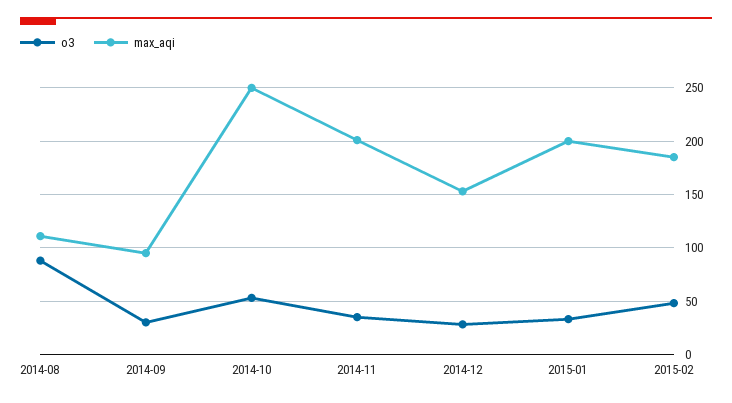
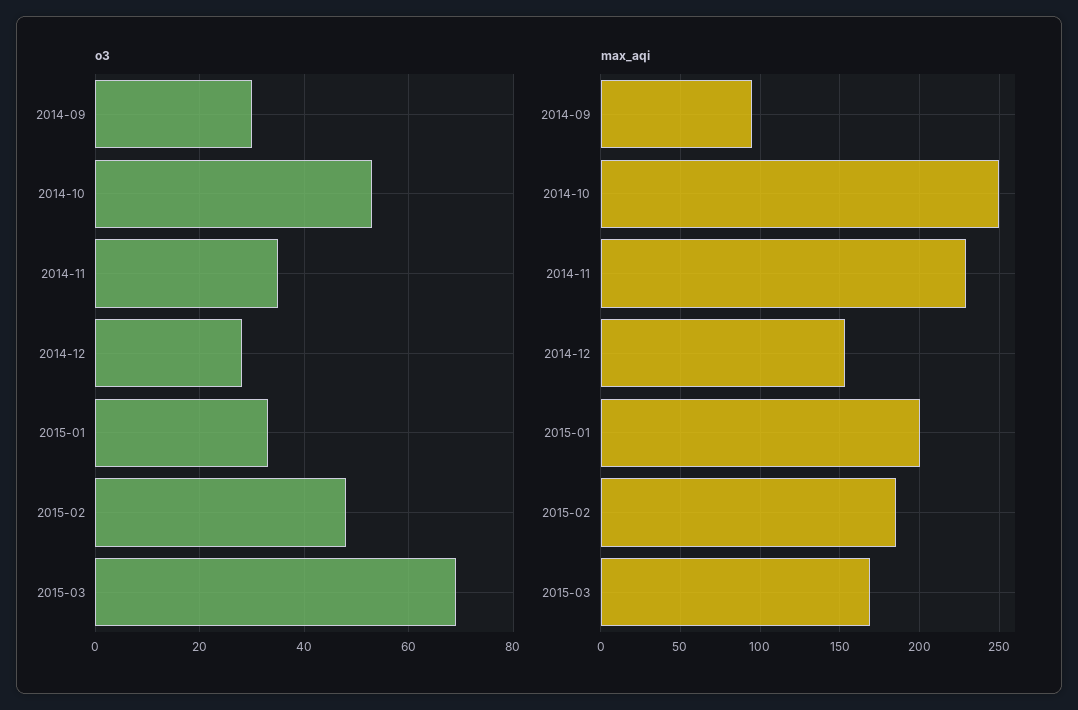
o3, 2014-08: 90 -> none
max_aqi, 2014-08: 110 -> none
max_aqi, 2014-11: 200 -> 230
o3, 2015-03: none -> 70
max_aqi, 2015-03: none -> 170

